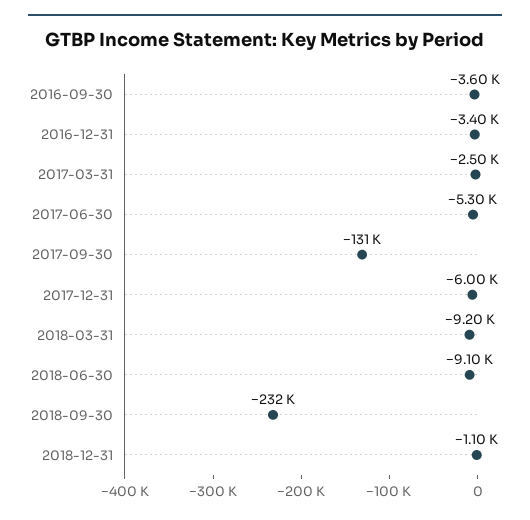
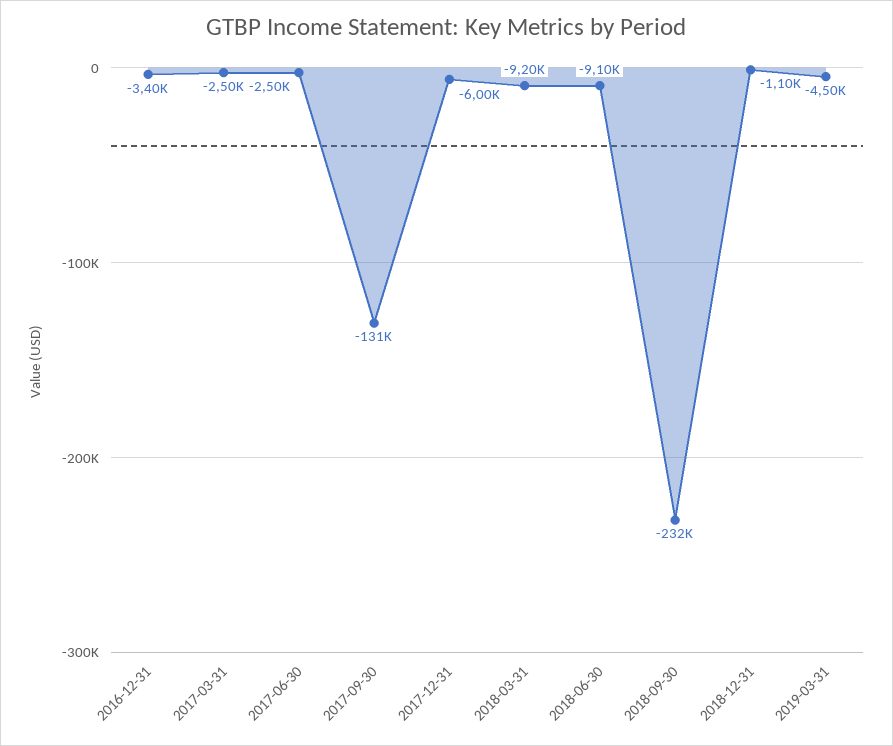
2016-09-30: -3600 -> none
2017-06-30: -5300 -> -2500
2019-03-31: none -> -4500

